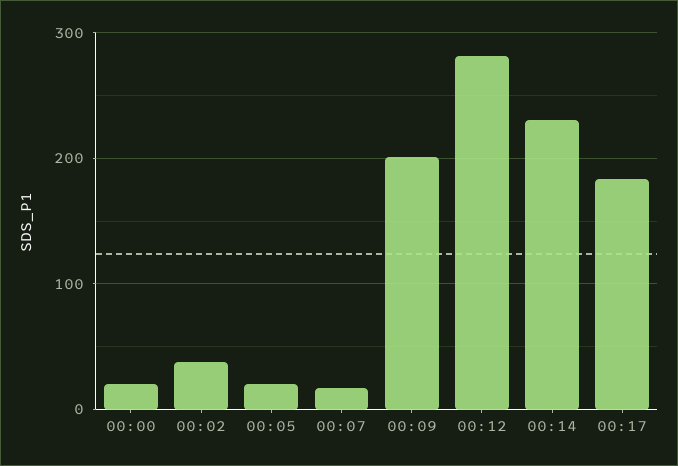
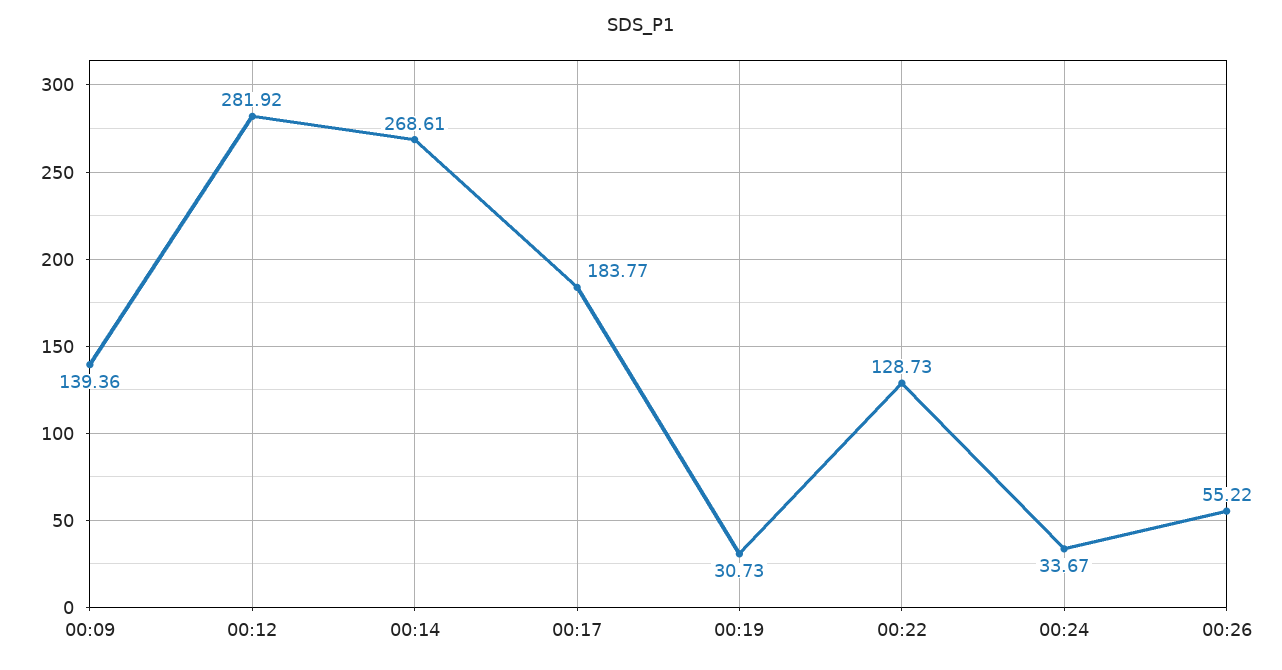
00:00: 20 -> none
00:02: 40 -> none
00:05: 20 -> none
00:07: 20 -> none
00:09: 200 -> 139.36
00:14: 230 -> 268.61
00:19: none -> 30.73
00:22: none -> 128.73
00:24: none -> 33.67
00:26: none -> 55.22

